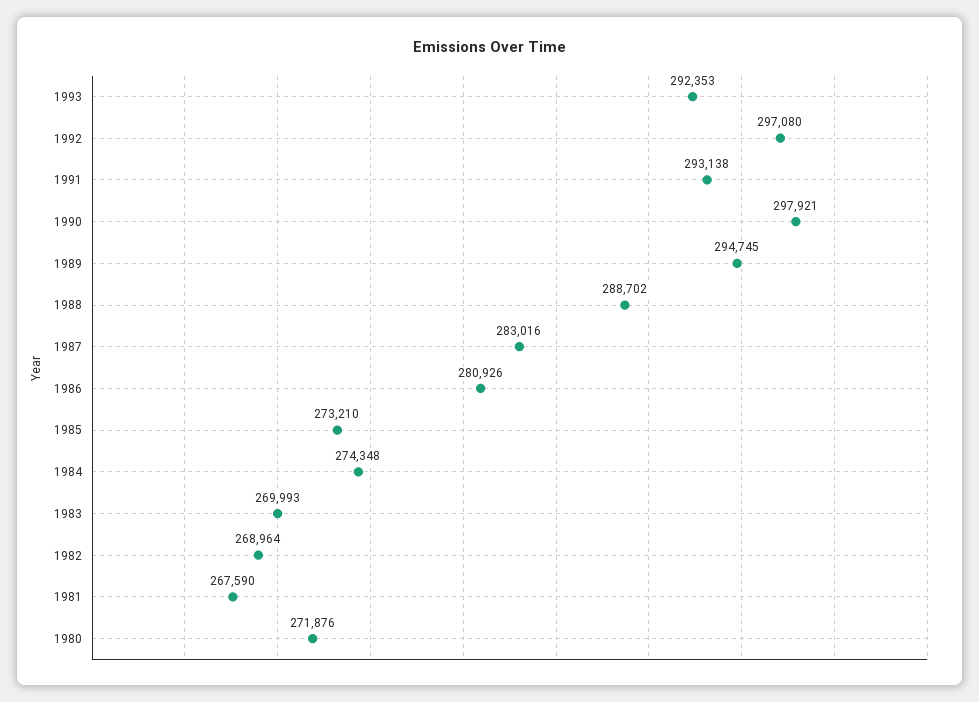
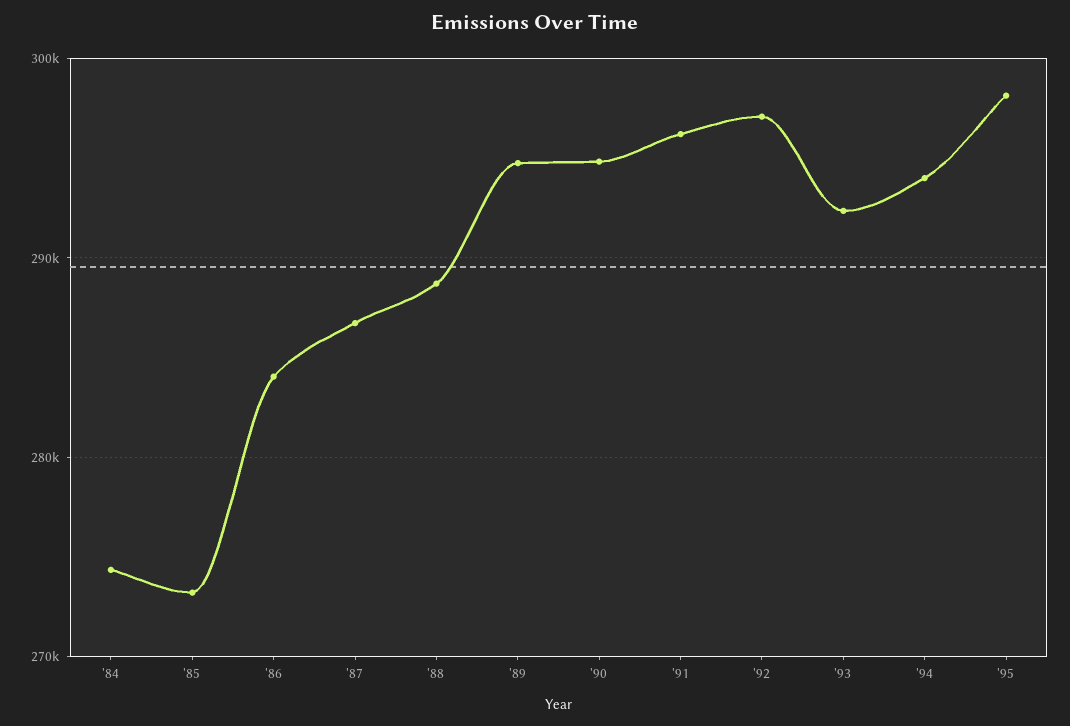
1991: 293138 -> 296000
1990: 297921 -> 295000
1987: 283016 -> 287000
1986: 280926 -> 284000
1983: 269993 -> none
1982: 268964 -> none
1981: 267590 -> none
1980: 271876 -> none
'94: none -> 294000
'95: none -> 298000

